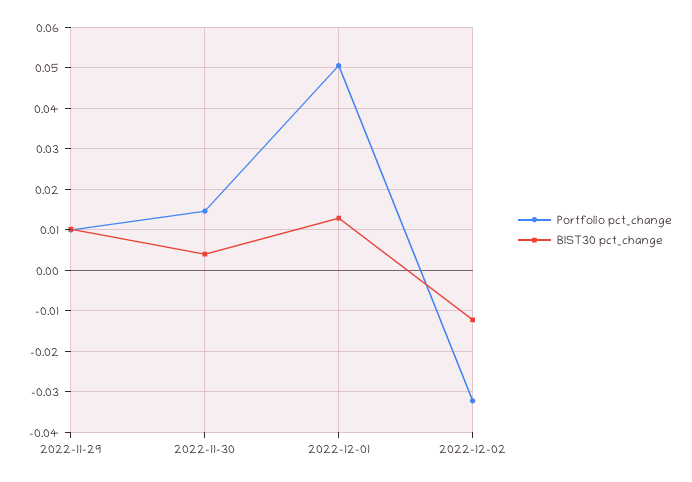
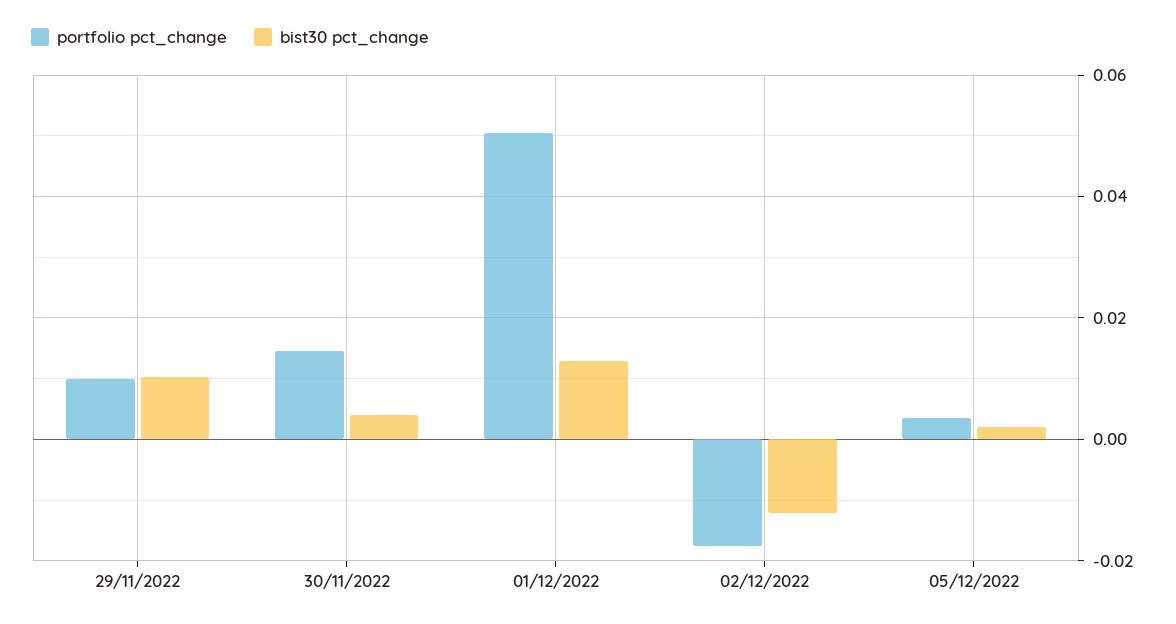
Portfolio pct_change, 2022-12-02: -0.032 -> -0.018
Portfolio pct_change, 05/12/2022: none -> 0.004
BIST30 pct_change, 05/12/2022: none -> 0.002

